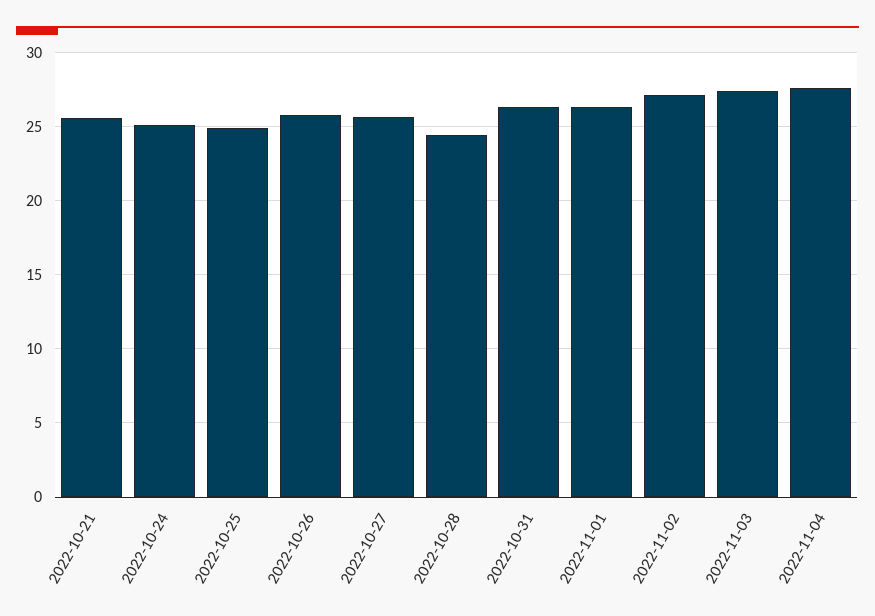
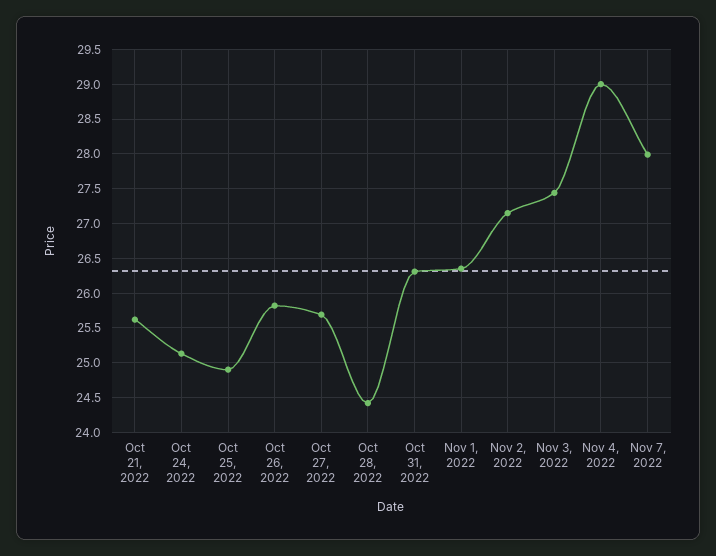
2022-11-04: 27.5 -> 29
Nov 7, 2022: none -> 28

